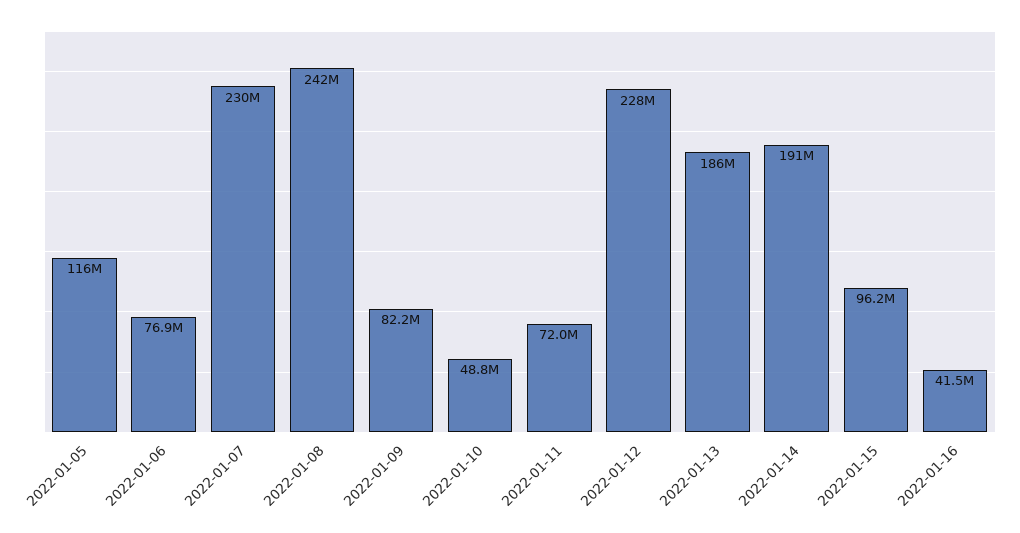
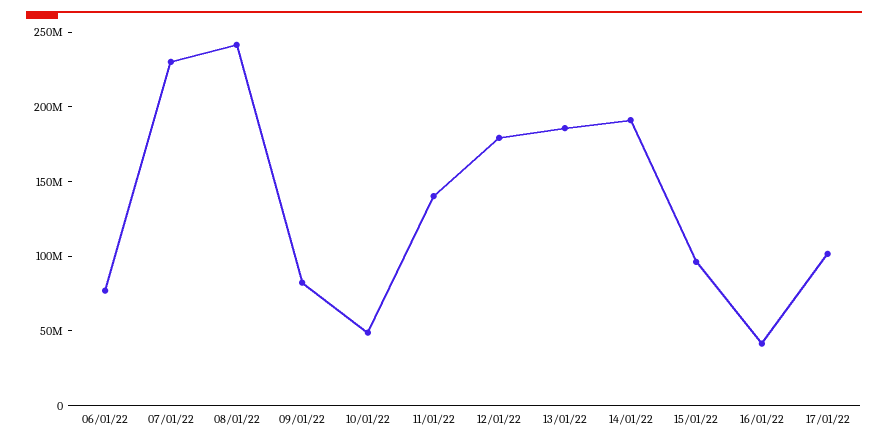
2022-01-05: 116000000 -> none
2022-01-11: 72000000 -> 140000000
2022-01-12: 228000000 -> 180000000
17/01/22: none -> 100000000

